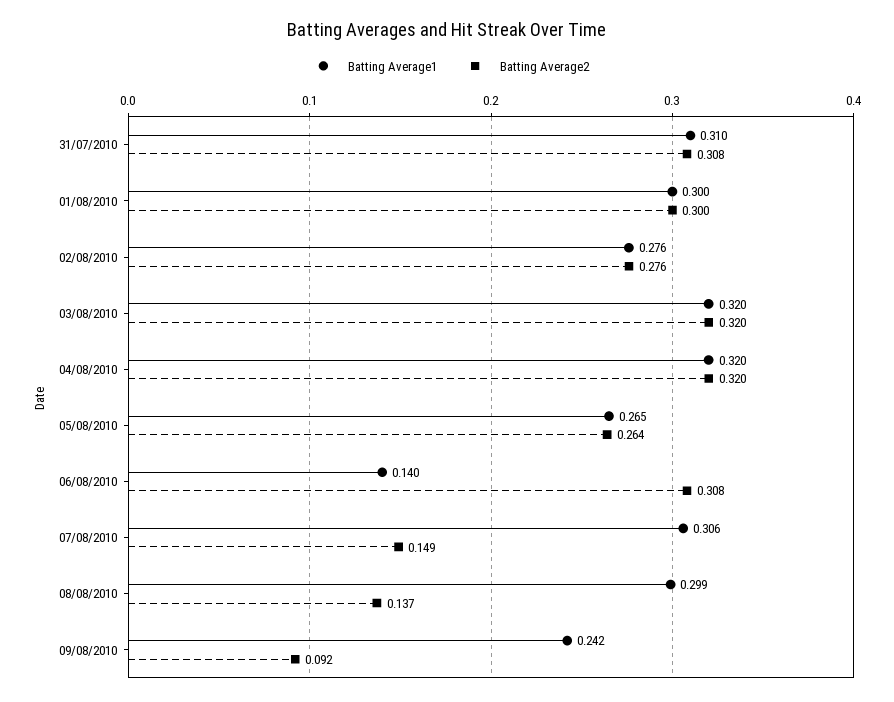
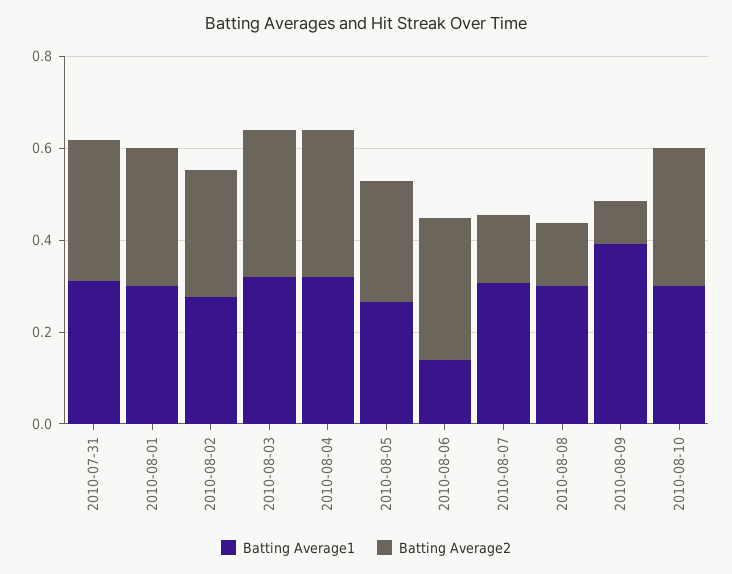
Batting Average1, 09/08/2010: 0.242 -> 0.4
Batting Average1, 2010-08-10: none -> 0.3
Batting Average2, 2010-08-10: none -> 0.3

